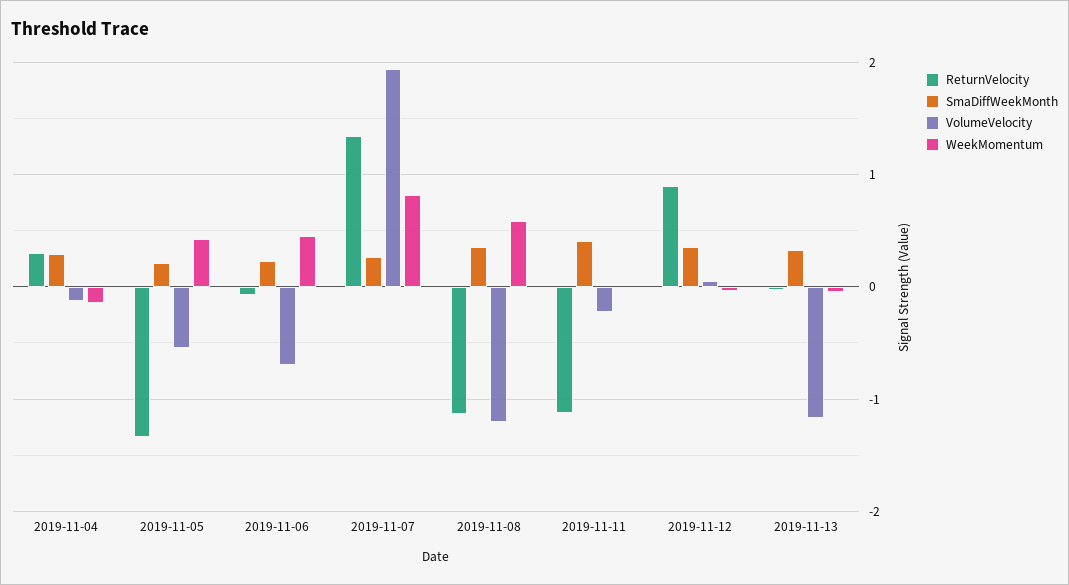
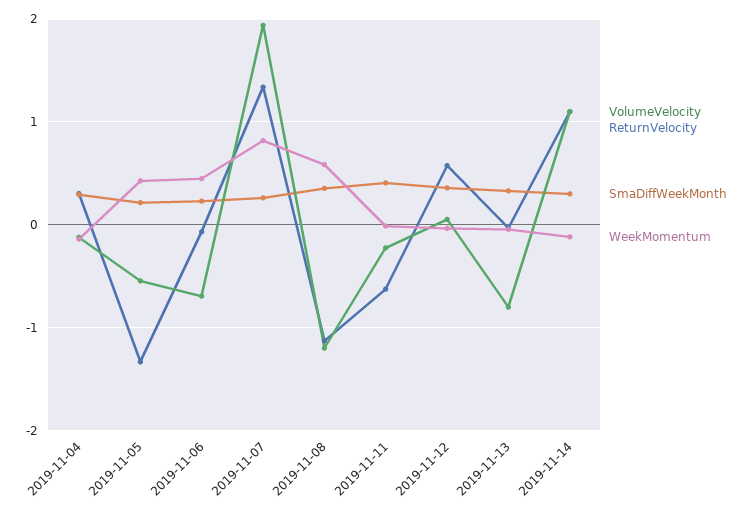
ReturnVelocity, 2019-11-11: -1.1 -> -0.6
ReturnVelocity, 2019-11-12: 0.9 -> 0.6
VolumeVelocity, 2019-11-13: -1.2 -> -0.8
VolumeVelocity, 2019-11-14: none -> 1.1
ReturnVelocity, 2019-11-14: none -> 1.1
SmaDiffWeekMonth, 2019-11-14: none -> 0.3
WeekMomentum, 2019-11-14: none -> -0.1

